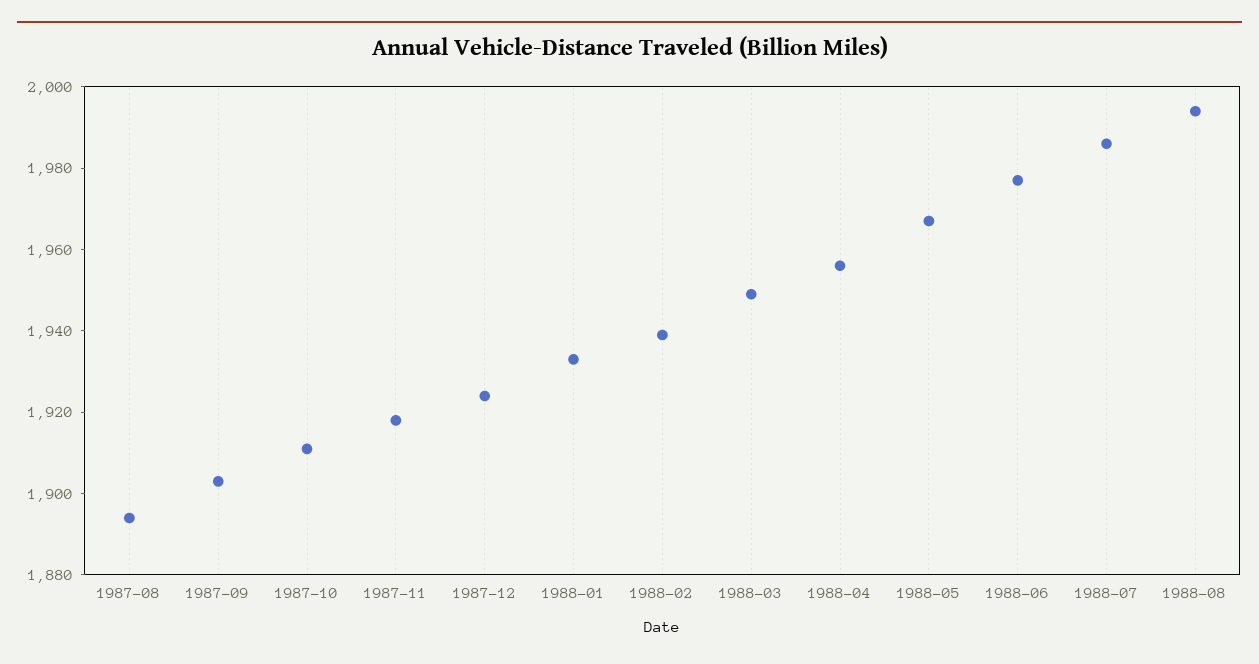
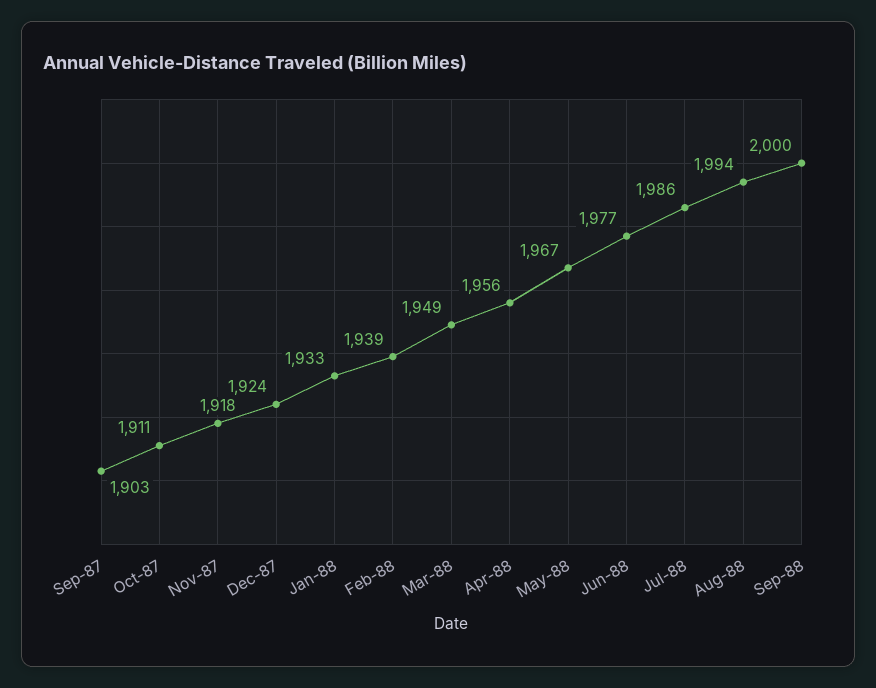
1987-08: 1895 -> none
Sep-88: none -> 2000

